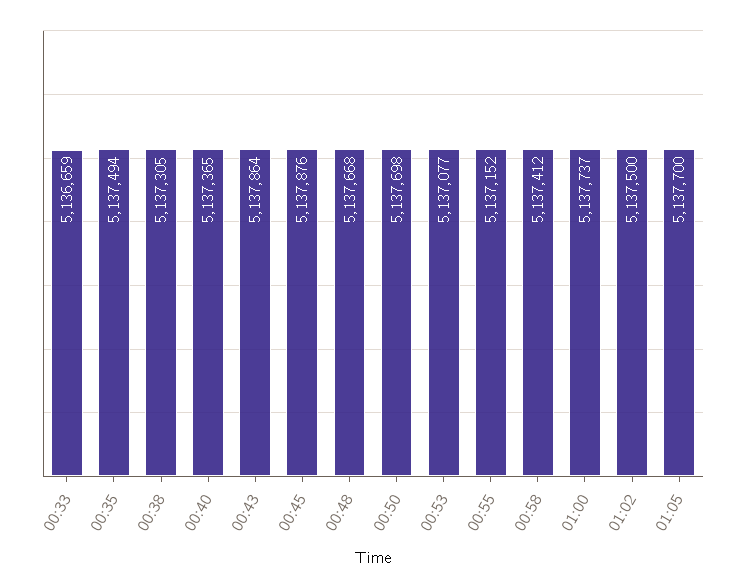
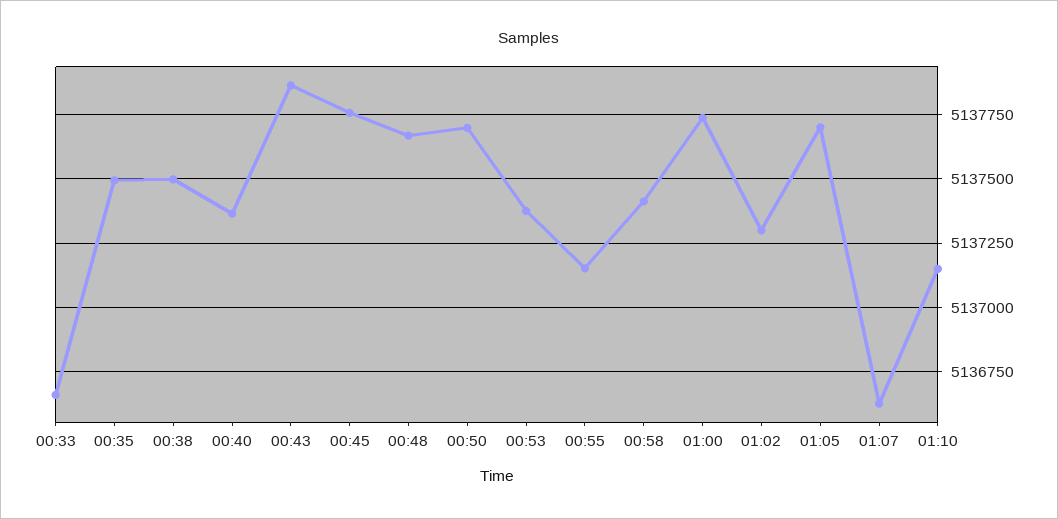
00:38: 5137305 -> 5137500
00:45: 5137876 -> 5137750
00:53: 5137077 -> 5137375
01:02: 5137500 -> 5137300
01:07: none -> 5136625
01:10: none -> 5137150

